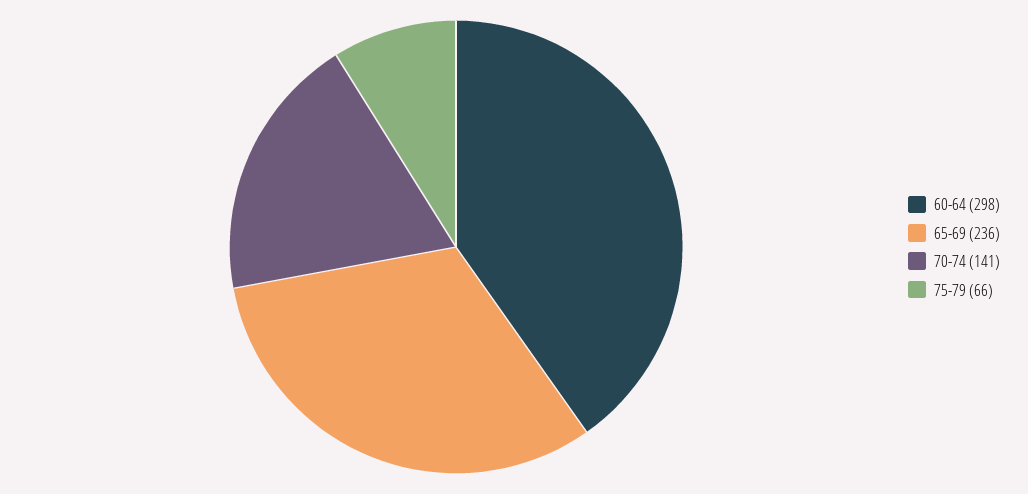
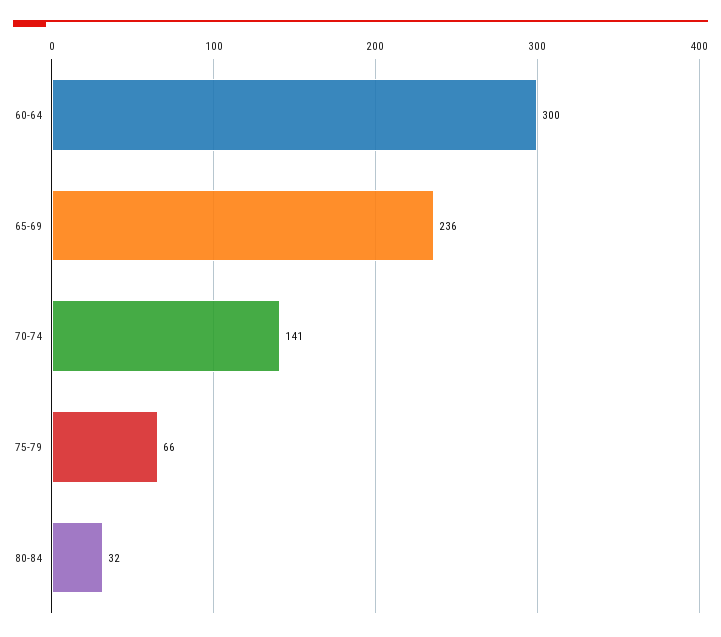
60-64: 298 -> 300
80-84: none -> 32

